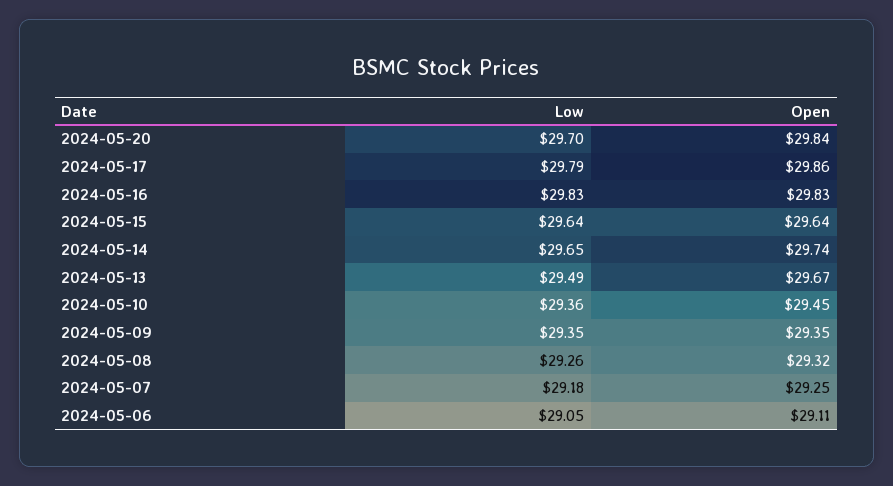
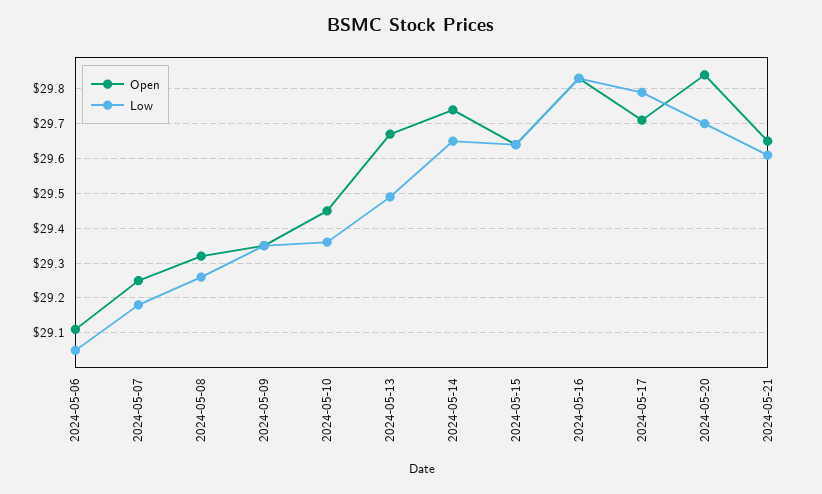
Open, 2024-05-17: 29.86 -> 29.7
Open, 2024-05-21: none -> 29.65
Low, 2024-05-21: none -> 29.6

